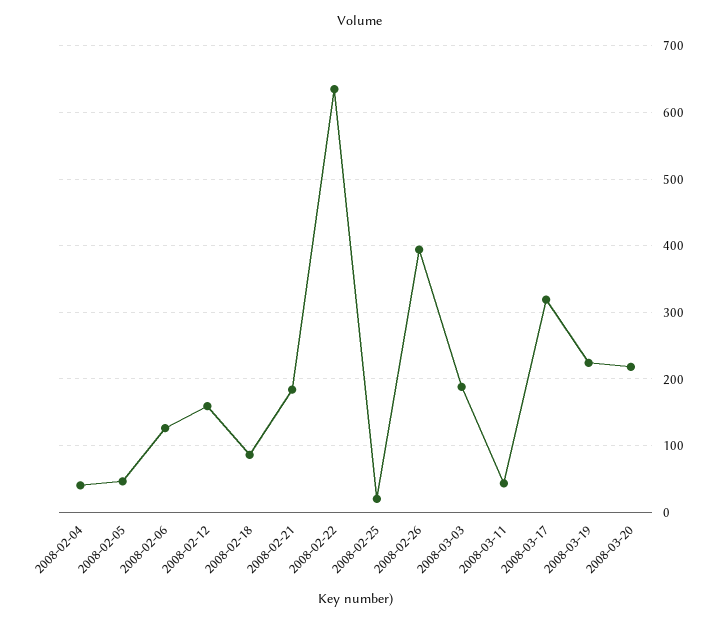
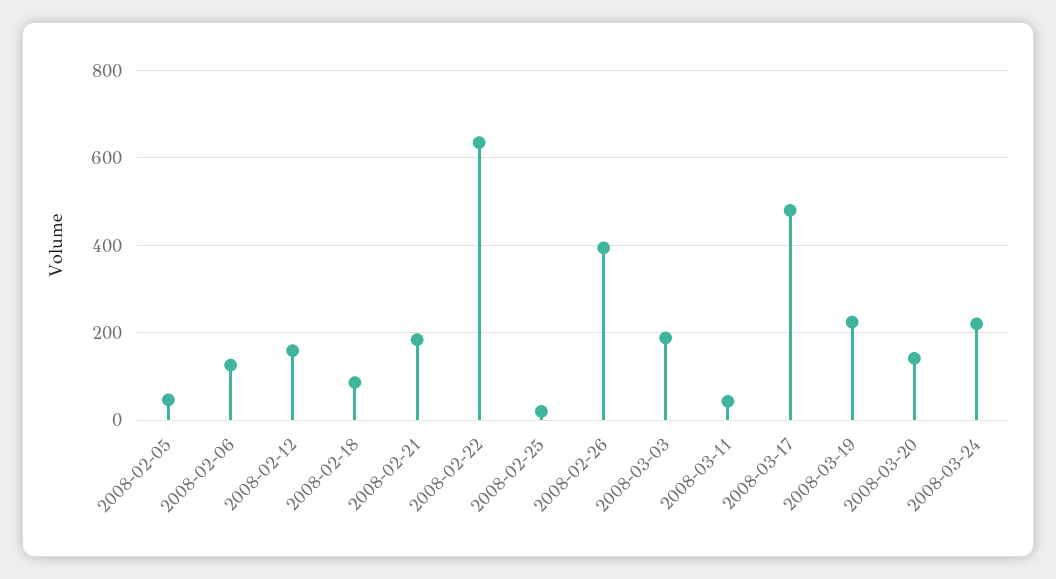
2008-02-04: 40 -> none
2008-03-17: 320 -> 480
2008-03-20: 220 -> 140
2008-03-24: none -> 220

